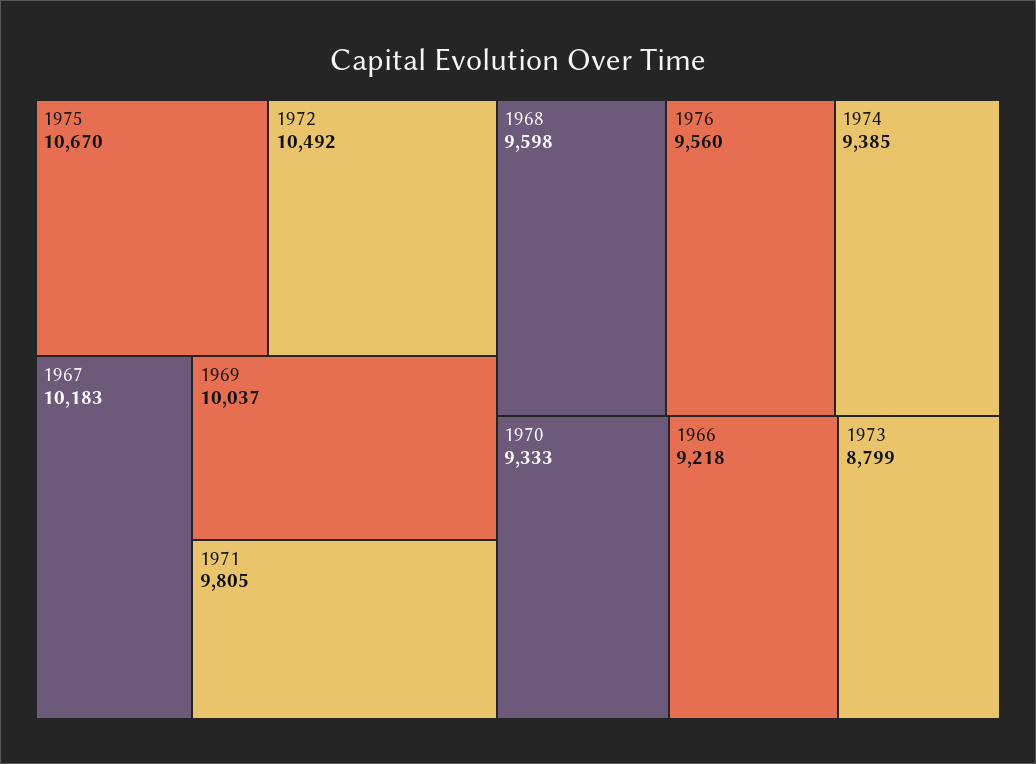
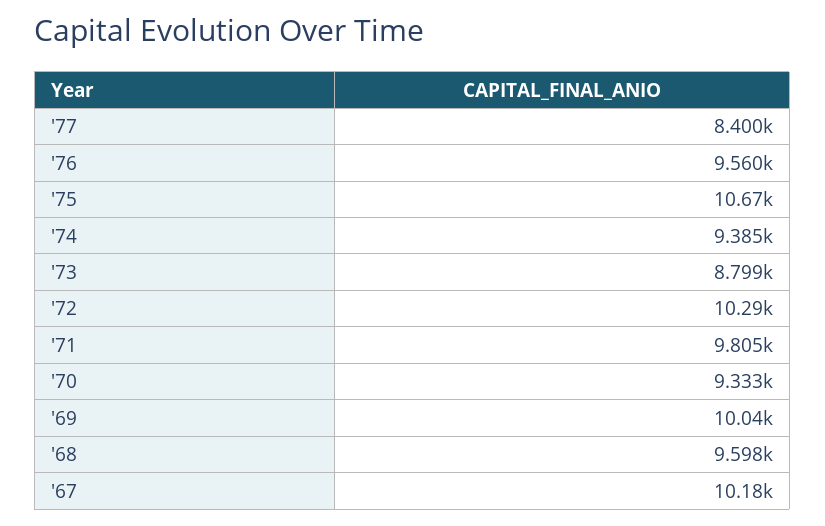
1972: 10492 -> 10290
1966: 9218 -> none
'77: none -> 8400

